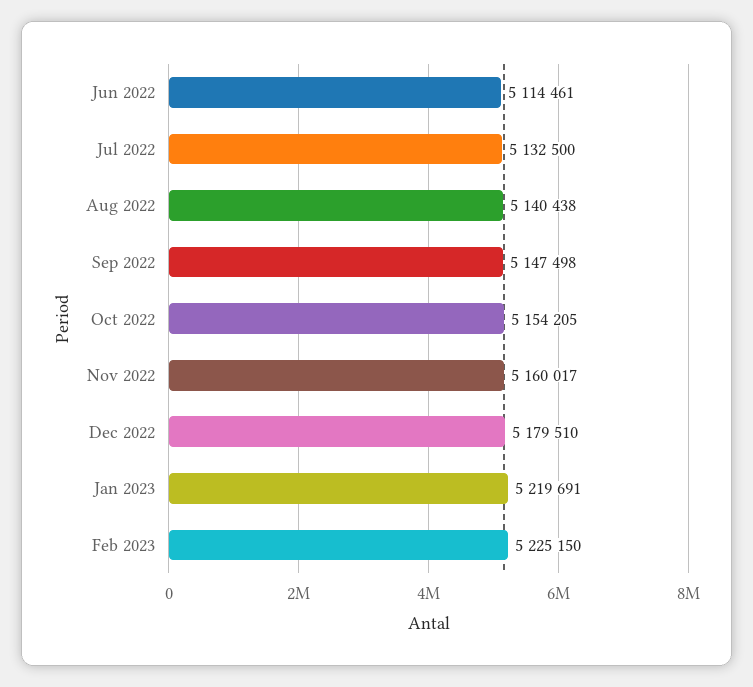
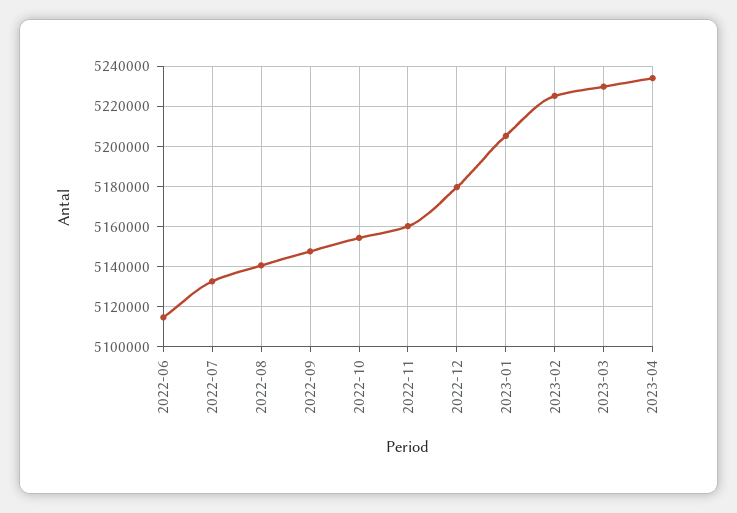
Jan 2023: 5219691 -> 5205000
2023-03: none -> 5230000
2023-04: none -> 5235000

